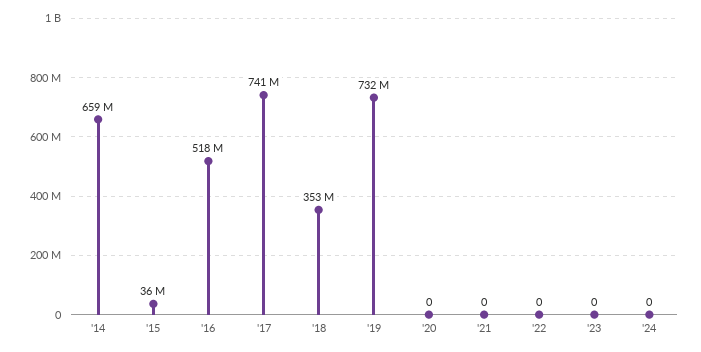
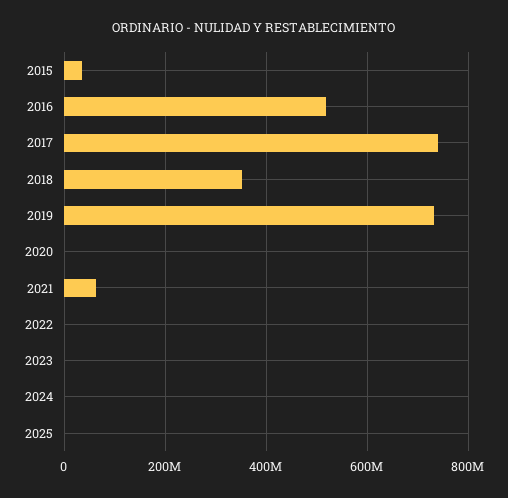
'14: 659000000 -> none
'21: 0 -> 60000000
2025: none -> 0

